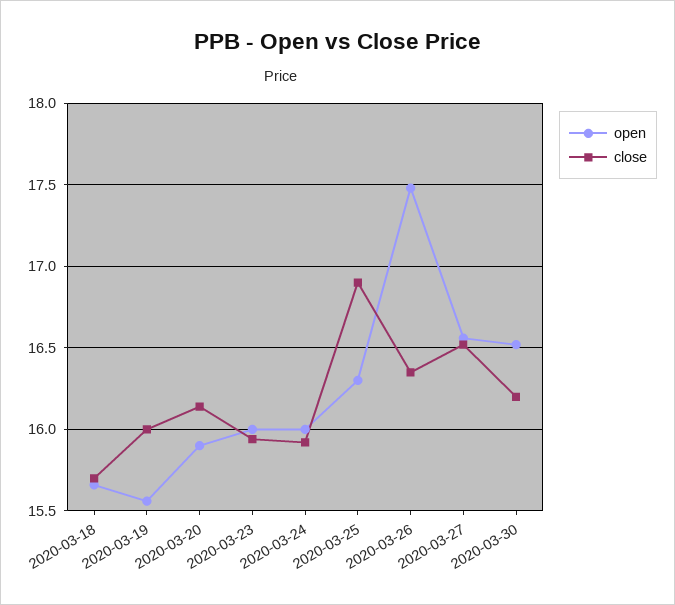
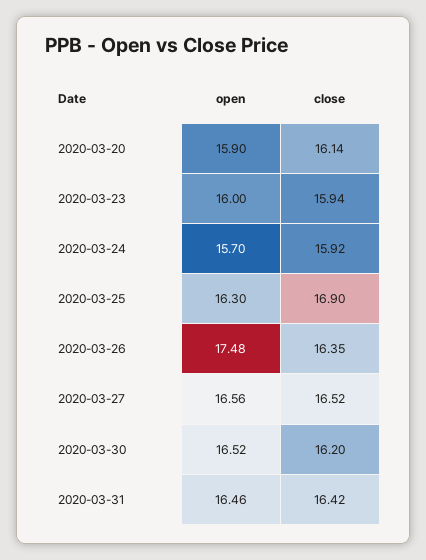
open, 2020-03-18: 15.65 -> none
close, 2020-03-18: 15.7 -> none
open, 2020-03-19: 15.55 -> none
close, 2020-03-19: 16 -> none
open, 2020-03-24: 16 -> 15.7
open, 2020-03-31: none -> 16.46
close, 2020-03-31: none -> 16.42

